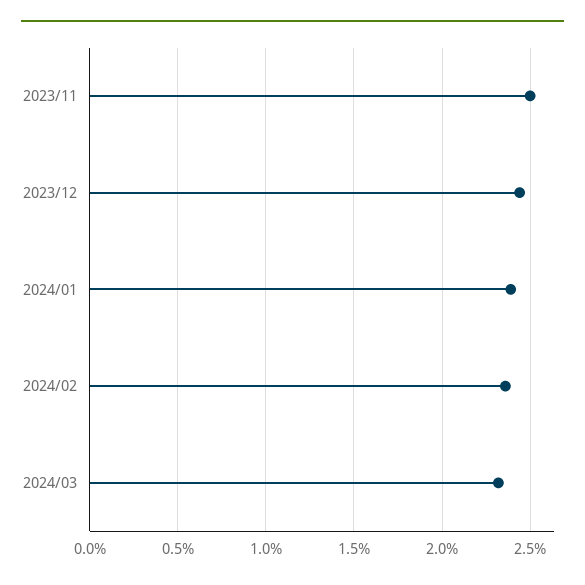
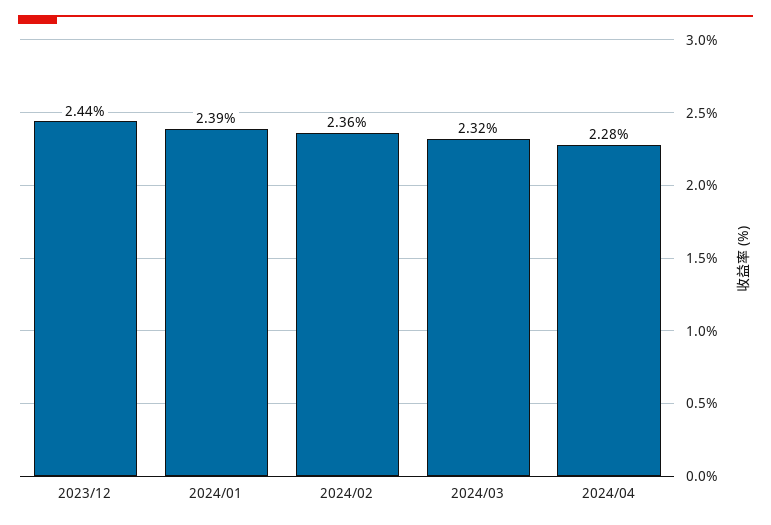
2023/11: 2.5 -> none
2024/04: none -> 2.28

